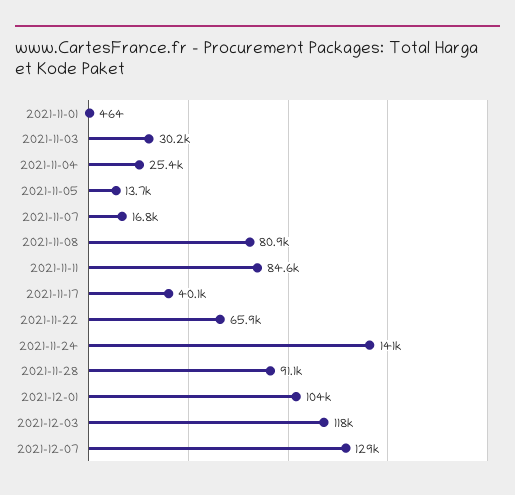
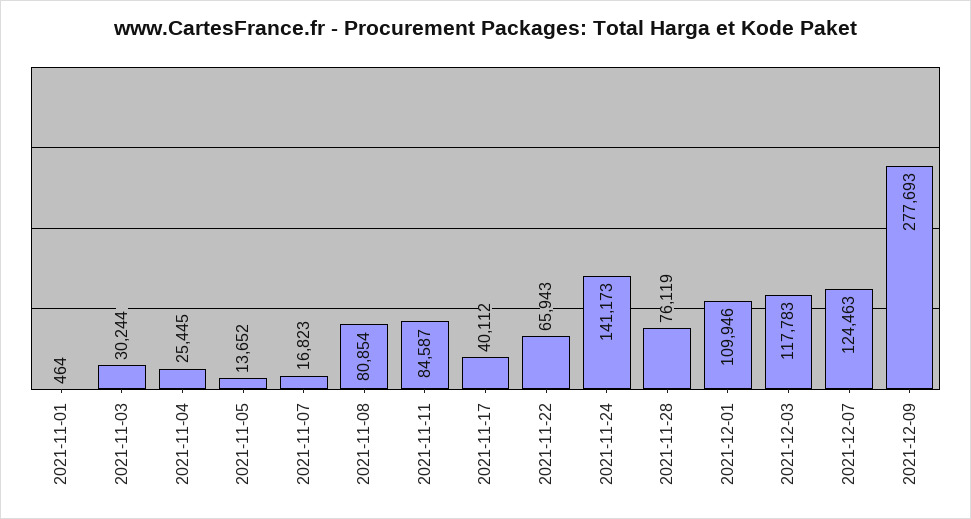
2021-11-28: 91100 -> 76119
2021-12-01: 104000 -> 109946
2021-12-07: 129000 -> 124463
2021-12-09: none -> 277693

